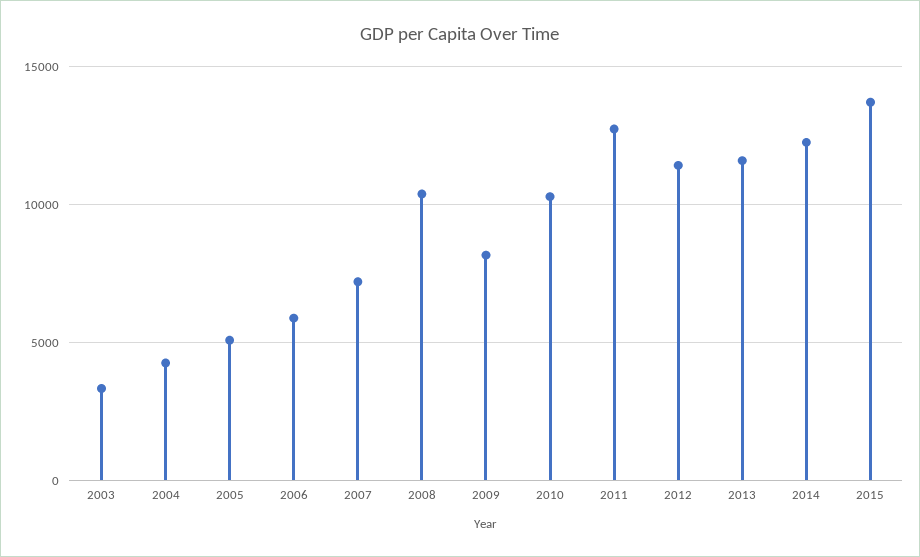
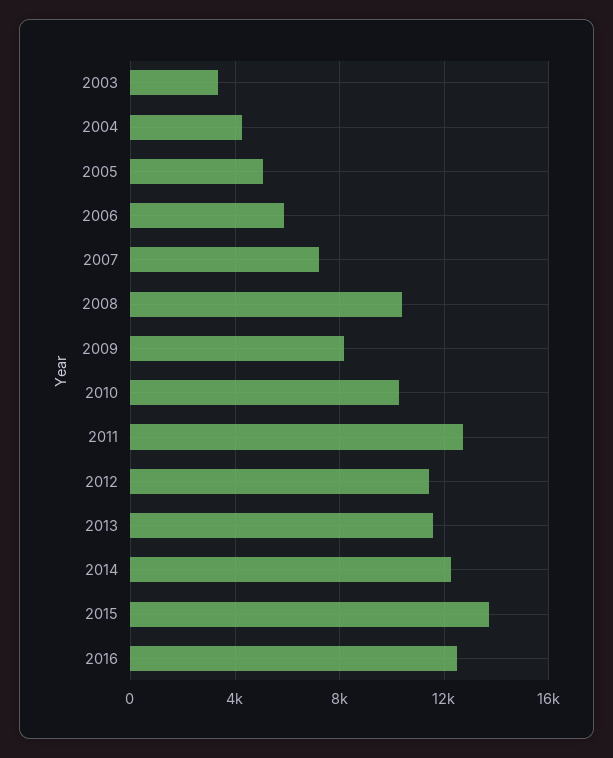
2016: none -> 12500

